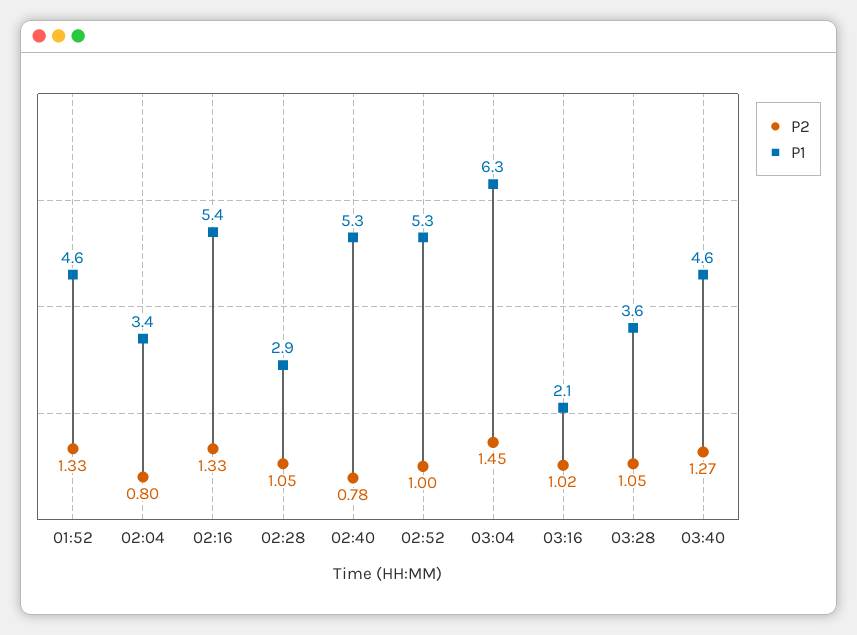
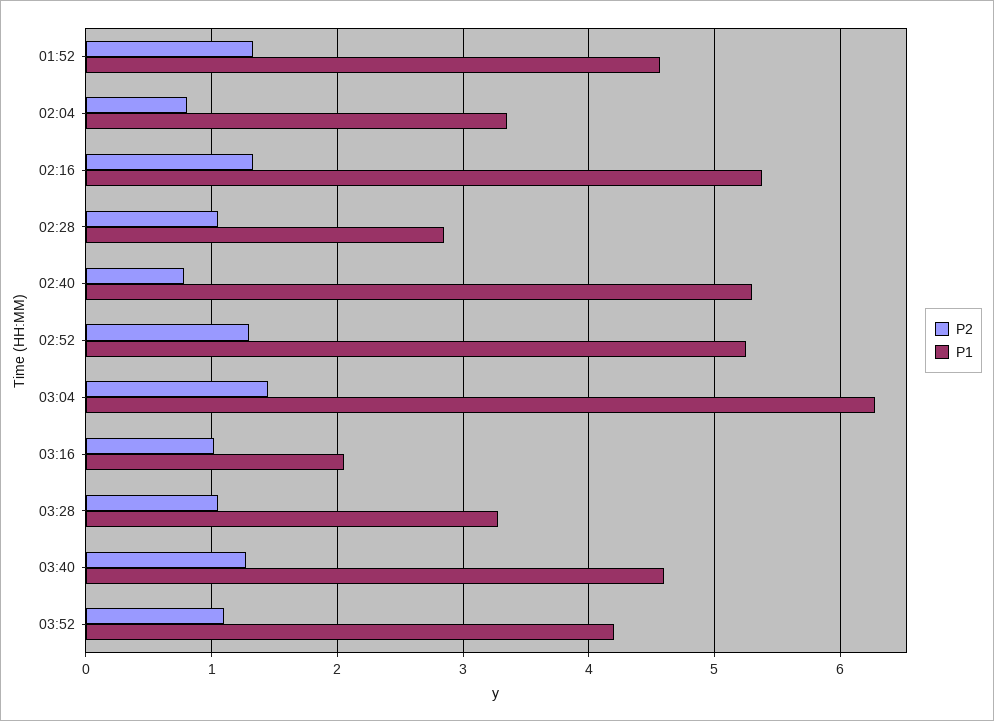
P2, 02:52: 1 -> 1.3
P1, 03:28: 3.6 -> 3.3
P2, 03:52: none -> 1.1
P1, 03:52: none -> 4.2

